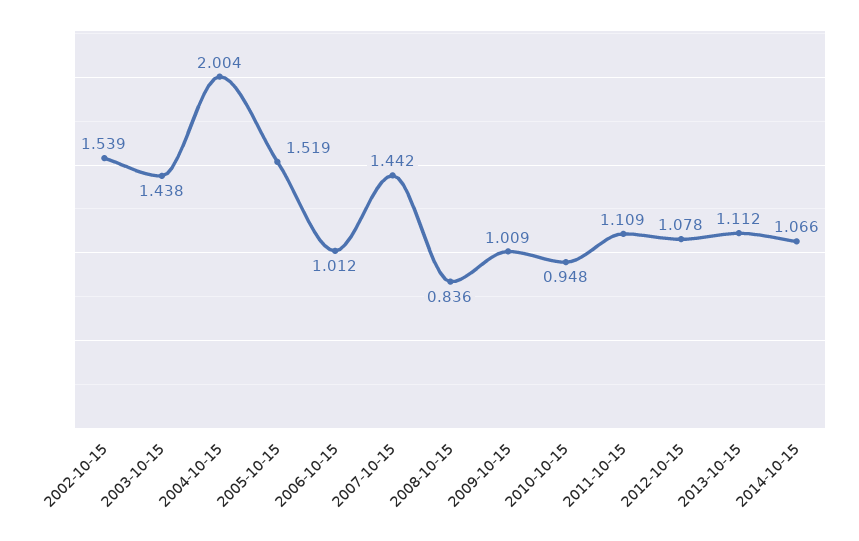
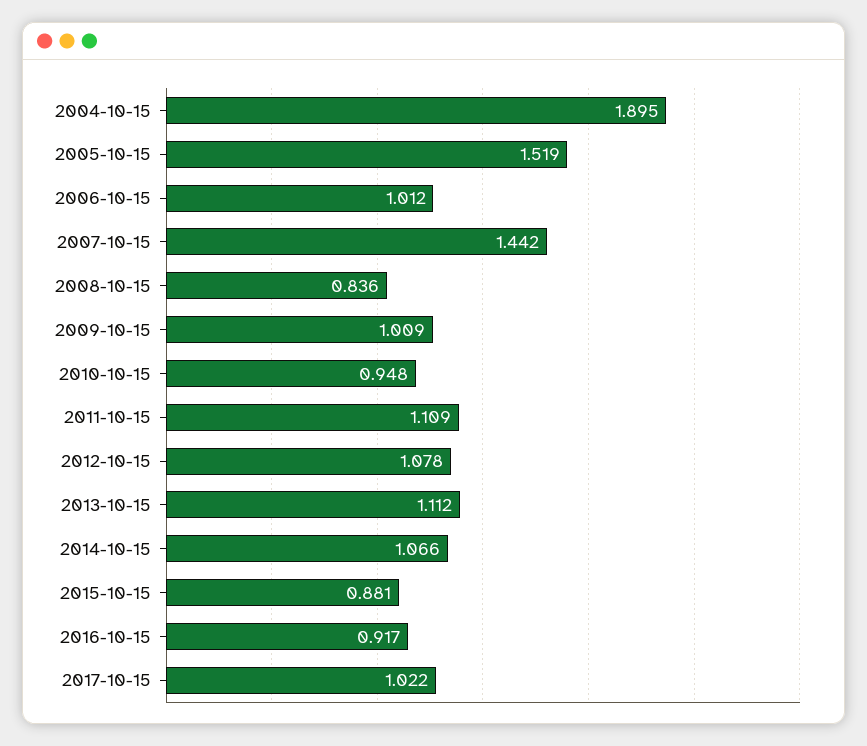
2002-10-15: 1.539 -> none
2003-10-15: 1.438 -> none
2004-10-15: 2.004 -> 1.895
2015-10-15: none -> 0.881
2016-10-15: none -> 0.917
2017-10-15: none -> 1.022

